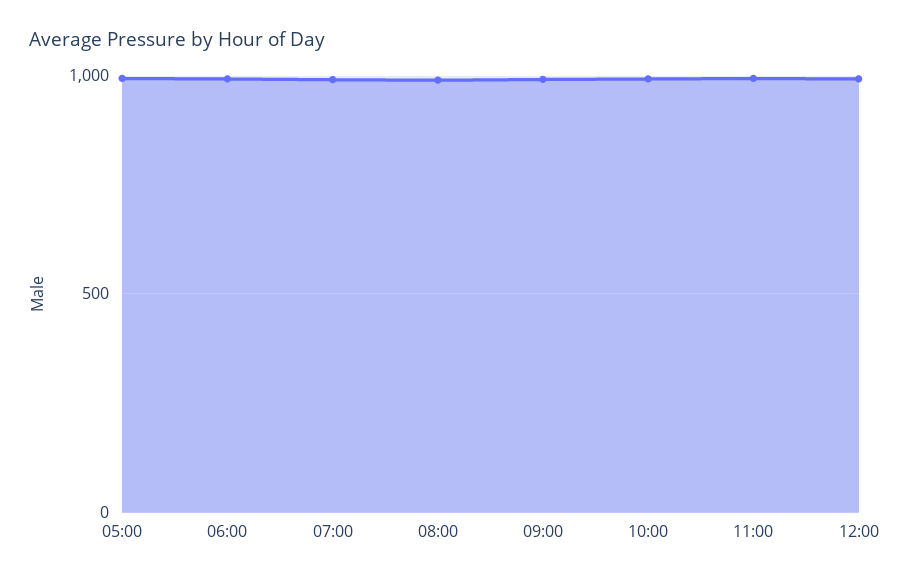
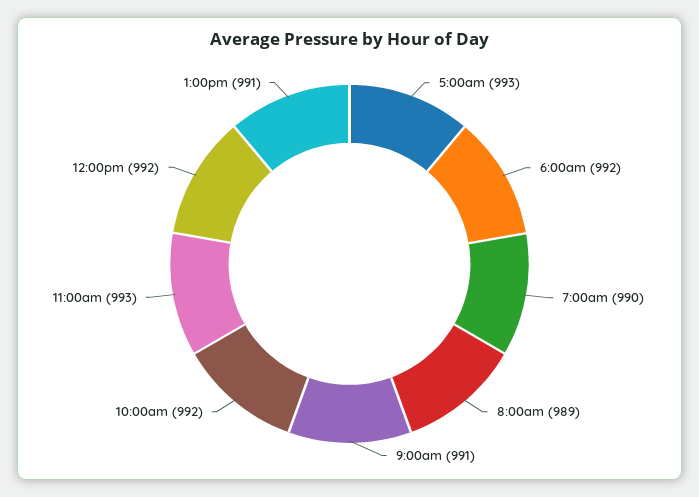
1:00pm: none -> 991

